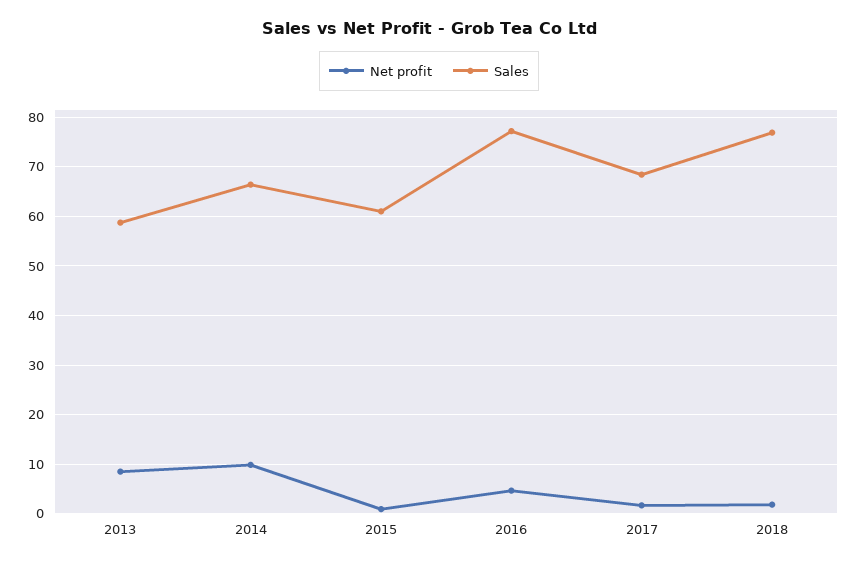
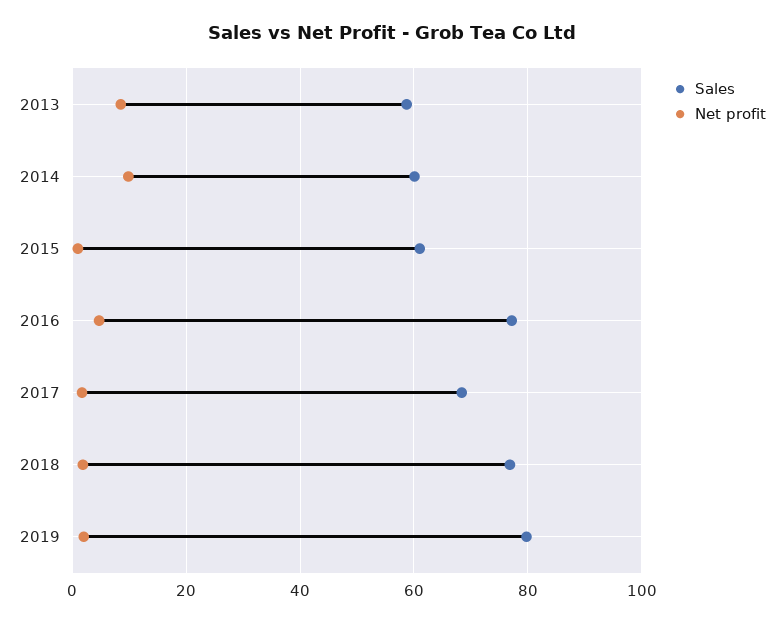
Sales, 2014: 66 -> 60
Sales, 2019: none -> 80
Net profit, 2019: none -> 2

